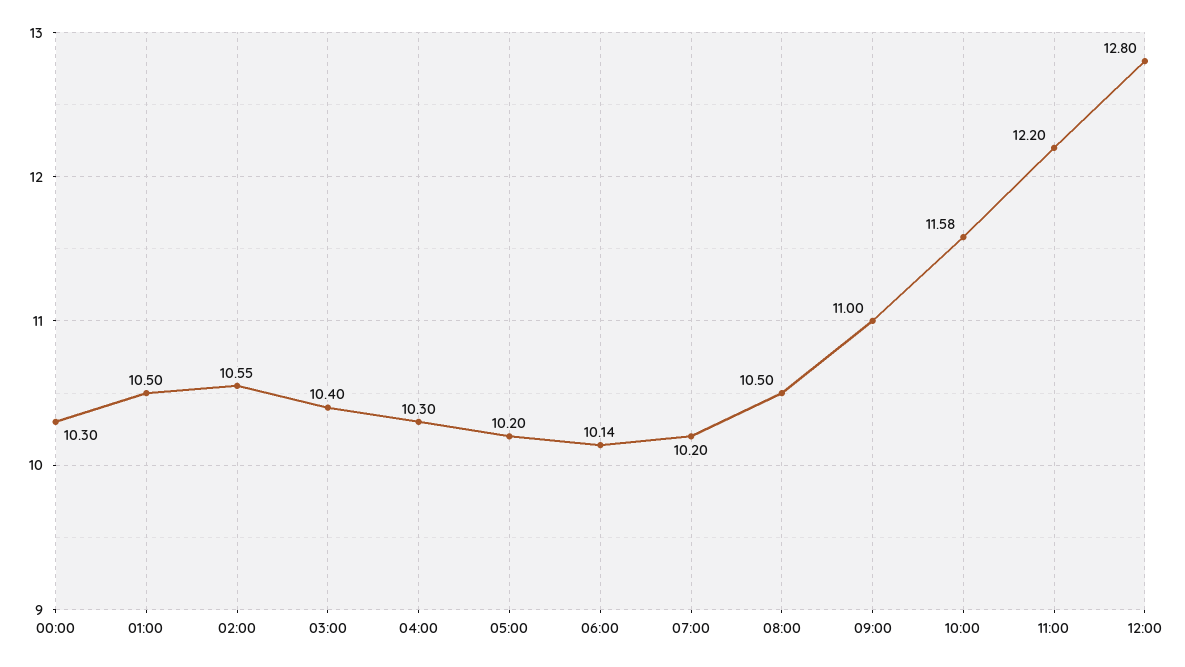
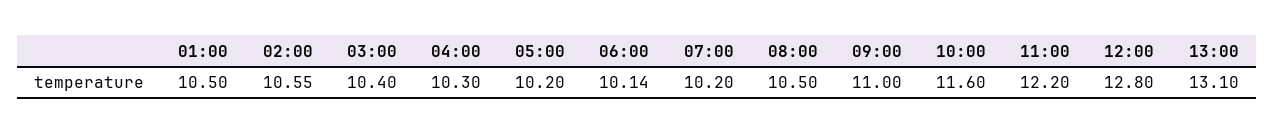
00:00: 10.3 -> none
10:00: 11.58 -> 11.6
13:00: none -> 13.1

